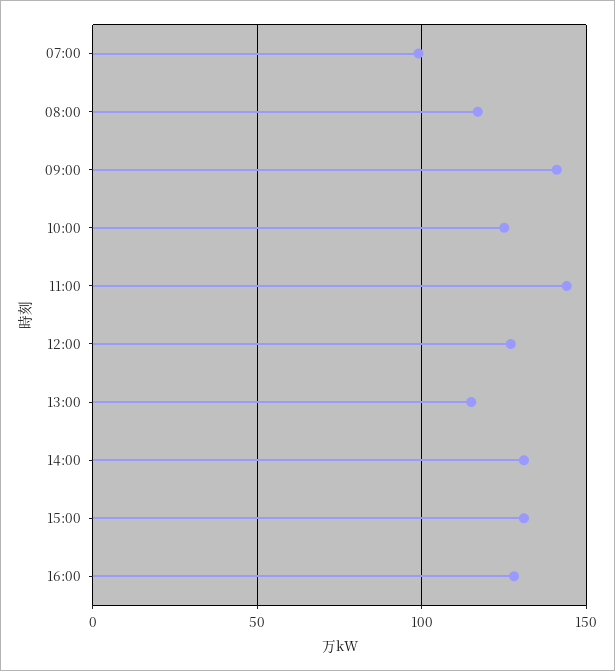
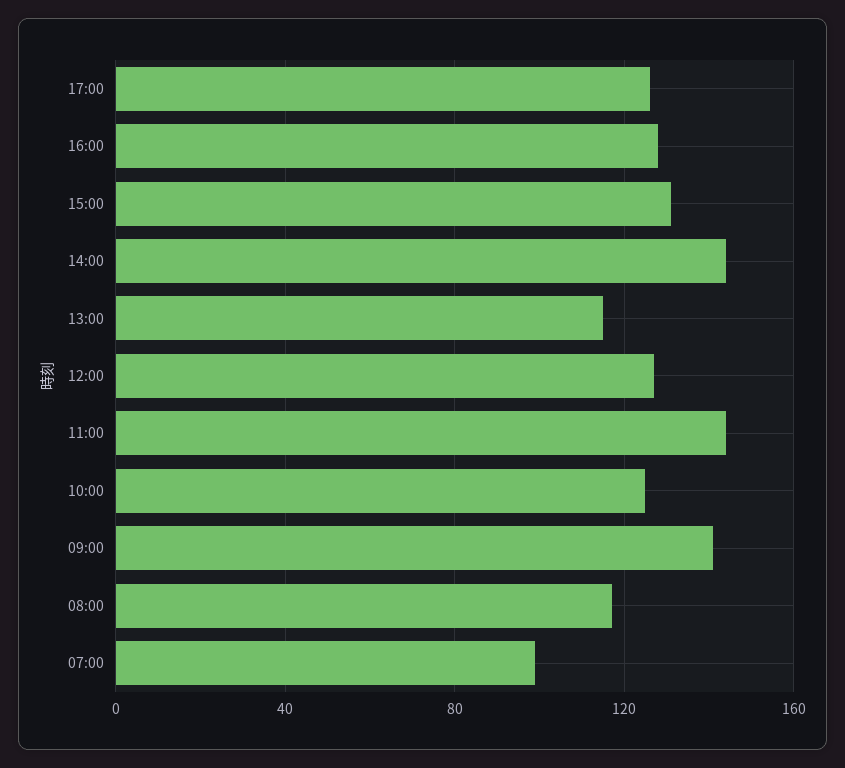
14:00: 130 -> 145
17:00: none -> 125

